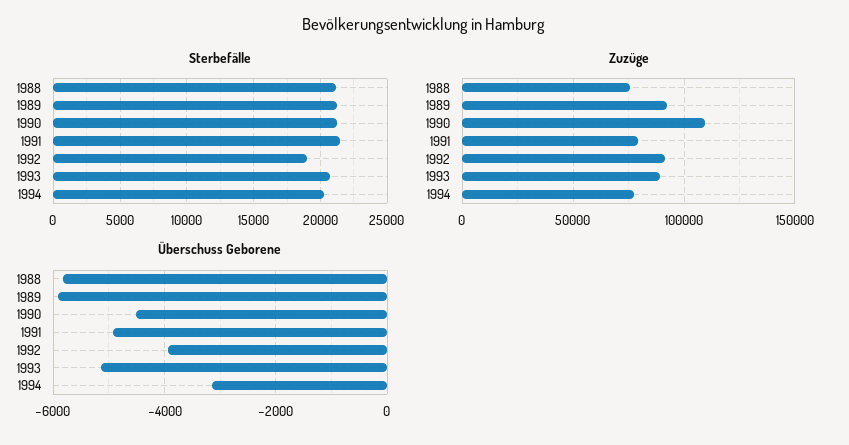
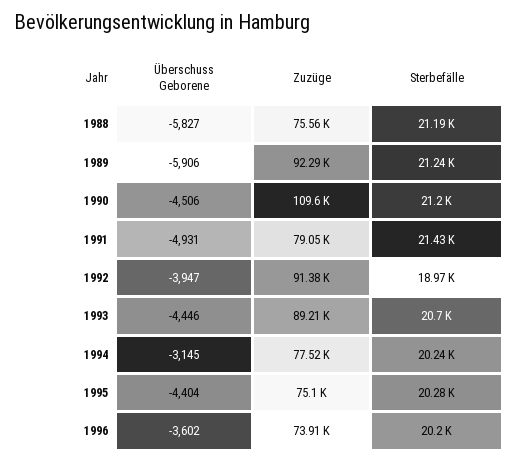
Überschuss Geborene, 1993: -5200 -> -4446
Überschuss Geborene, 1995: none -> -4404
Zuzüge, 1995: none -> 75100
Sterbefälle, 1995: none -> 20280
Überschuss Geborene, 1996: none -> -3602
Zuzüge, 1996: none -> 73910
Sterbefälle, 1996: none -> 20200

